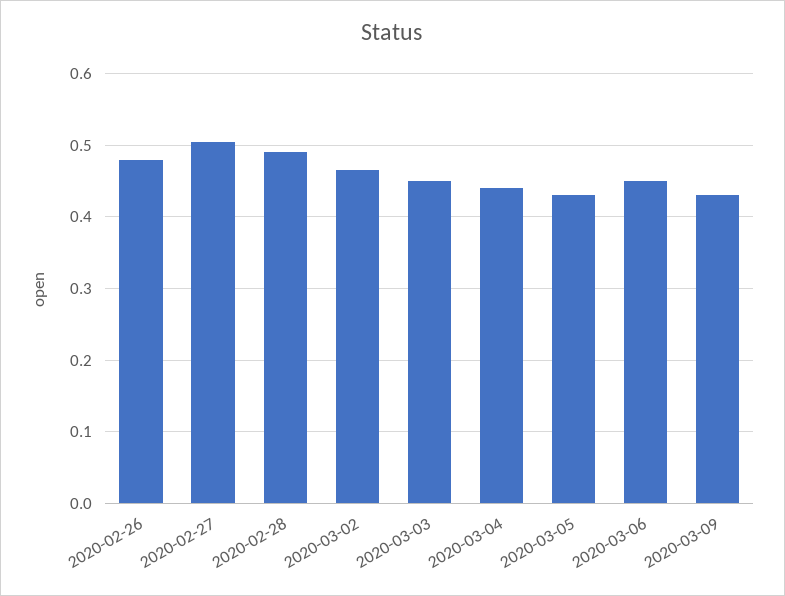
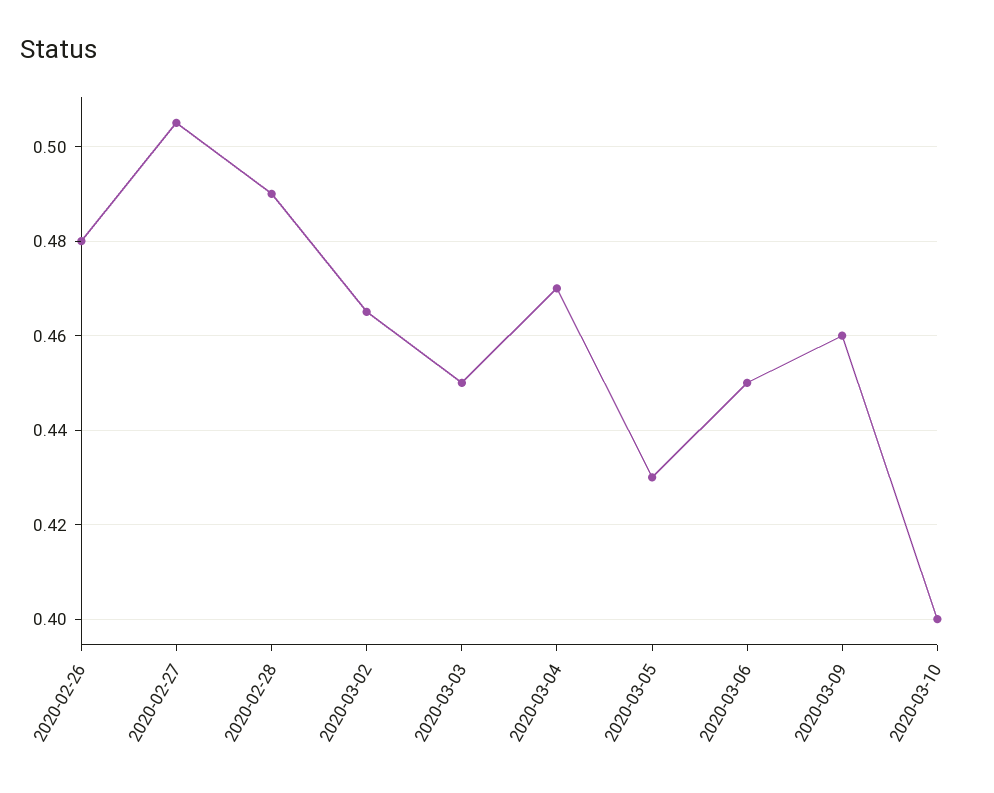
2020-03-04: 0.44 -> 0.47
2020-03-09: 0.43 -> 0.46
2020-03-10: none -> 0.4

